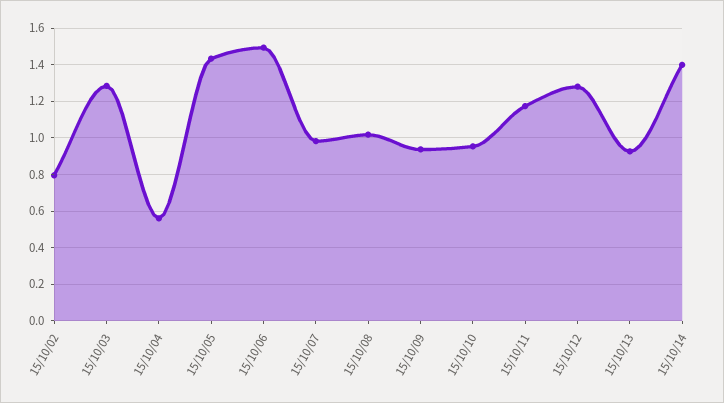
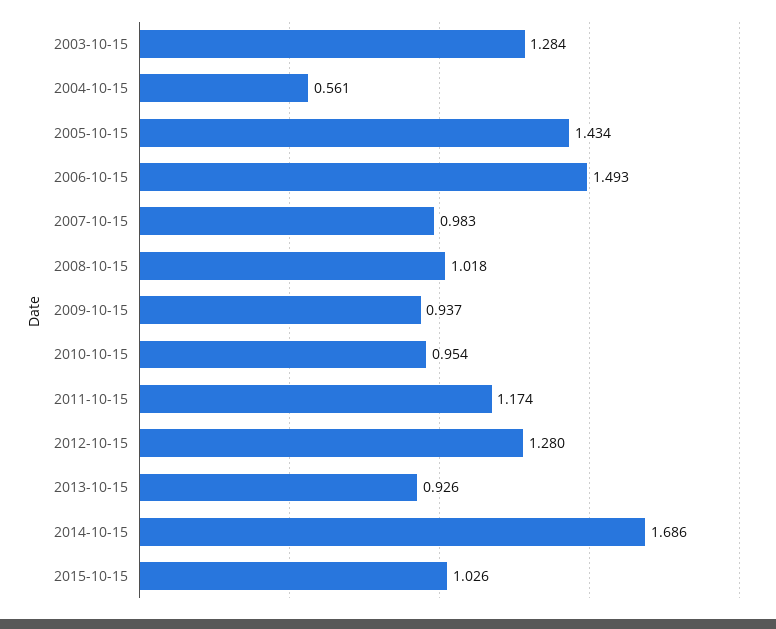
15/10/02: 0.8 -> none
15/10/14: 1.4 -> 1.686
2015-10-15: none -> 1.026

